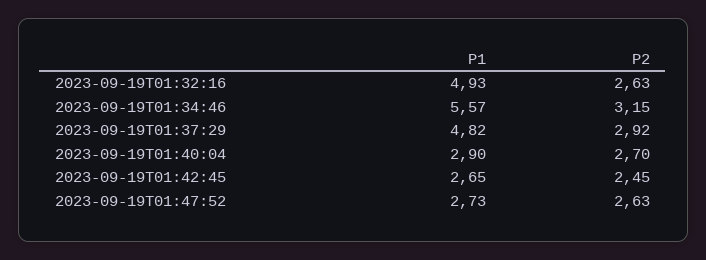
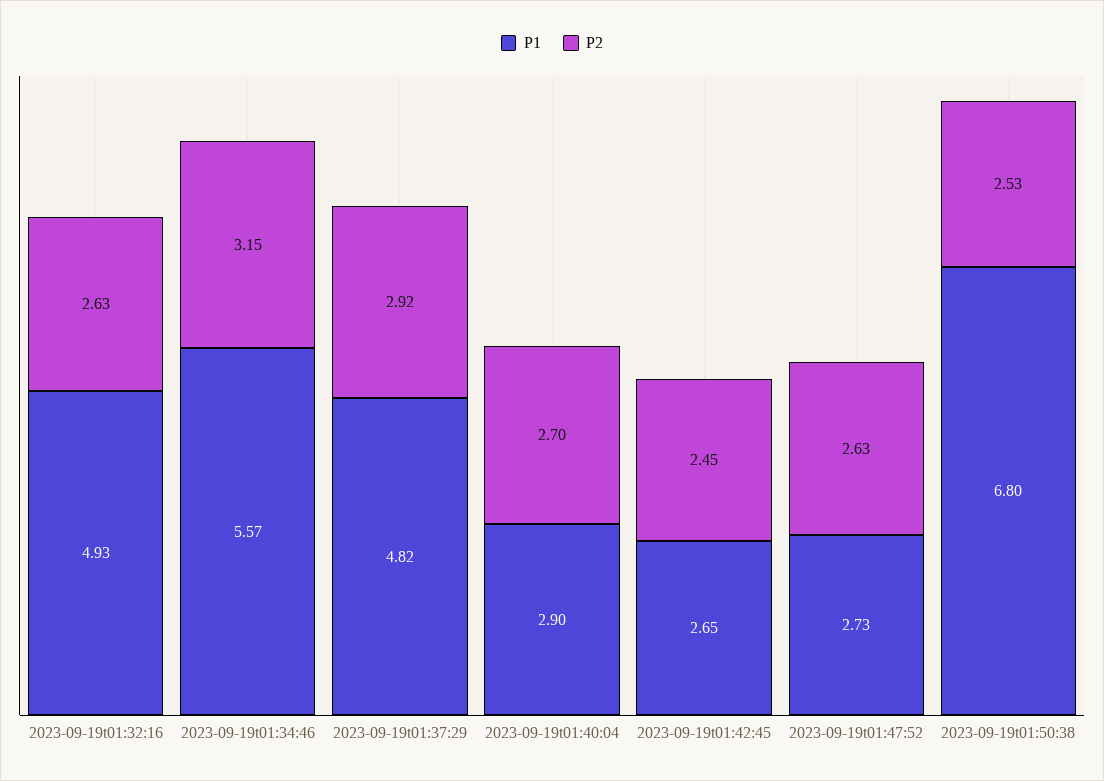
P1, 2023-09-19t01:50:38: none -> 6.8
P2, 2023-09-19t01:50:38: none -> 2.53

